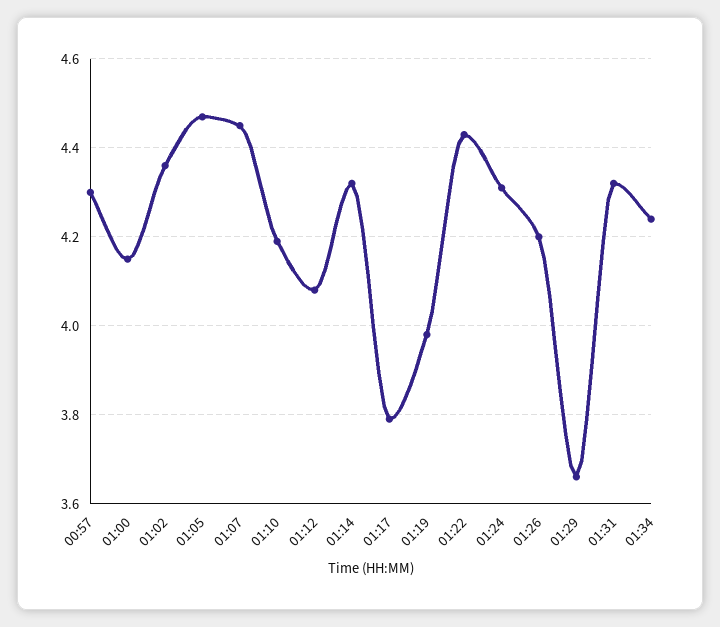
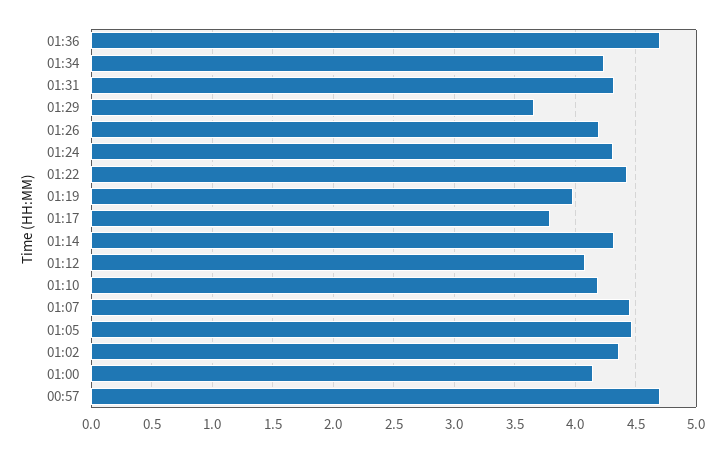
00:57: 4.3 -> 4.7
01:36: none -> 4.7

